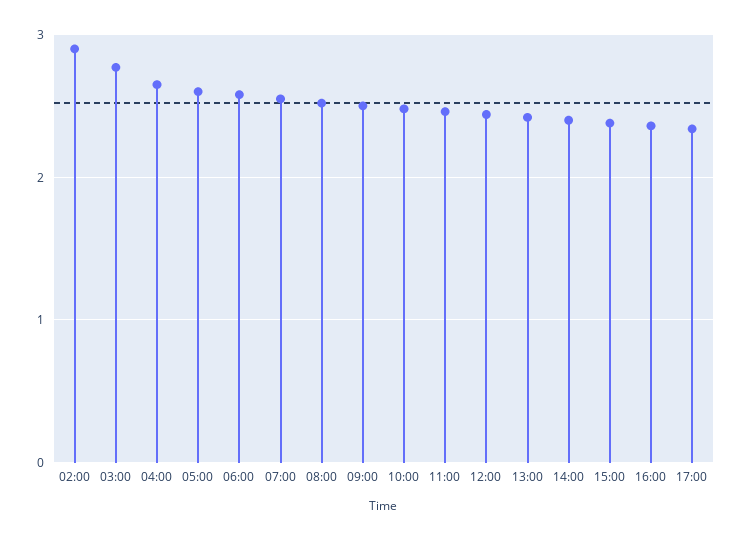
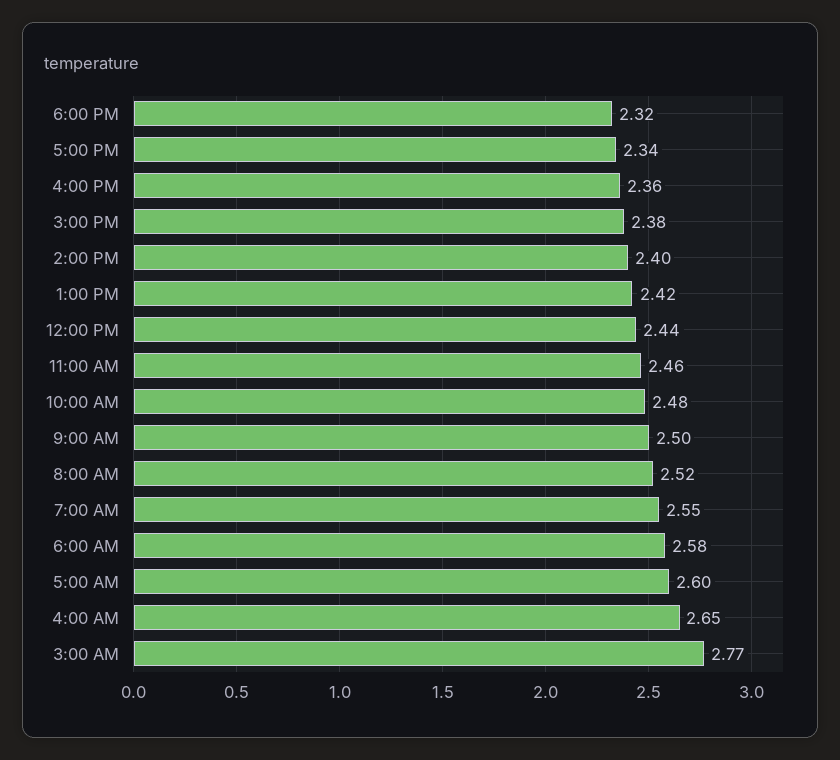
02:00: 2.9 -> none
6:00 PM: none -> 2.32

